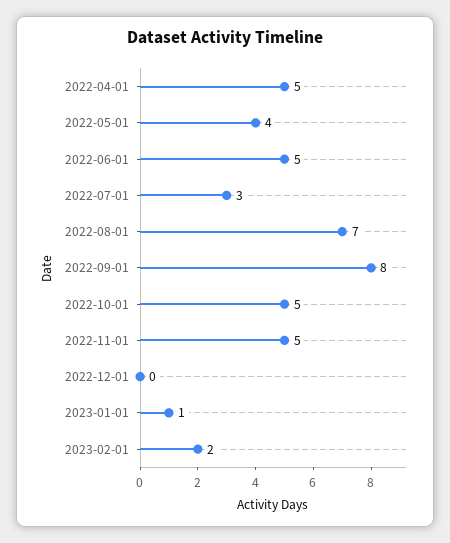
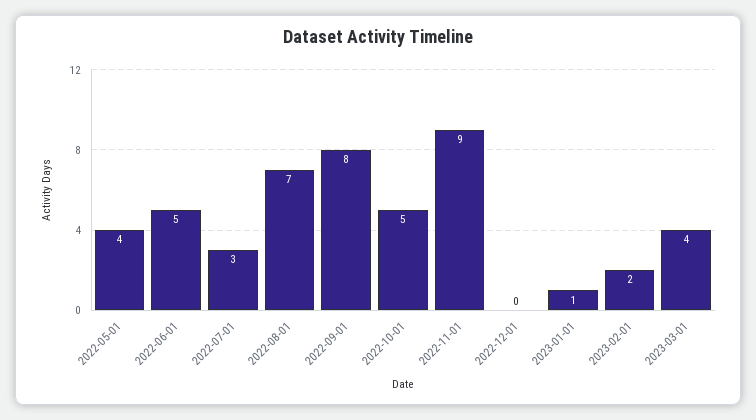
2022-04-01: 5 -> none
2022-11-01: 5 -> 9
2023-03-01: none -> 4

